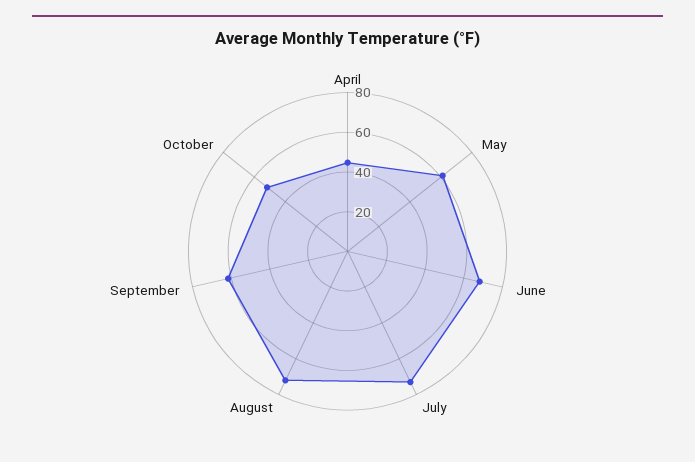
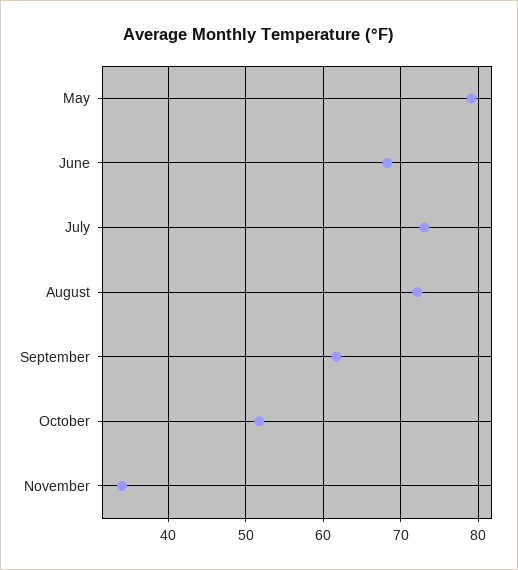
April: 45 -> none
May: 60 -> 79
November: none -> 34

